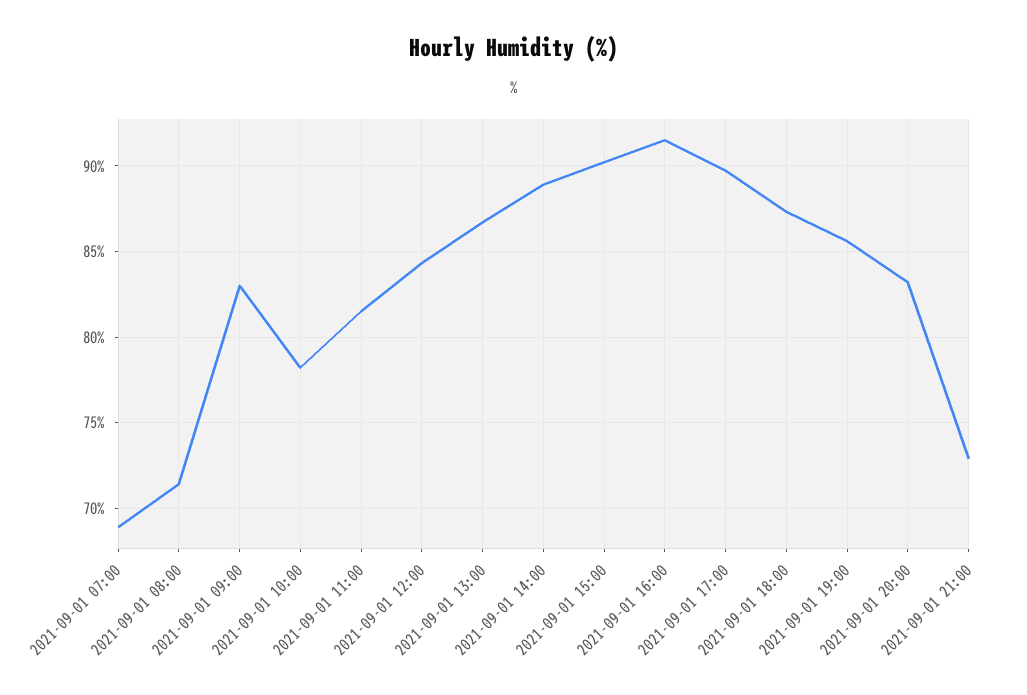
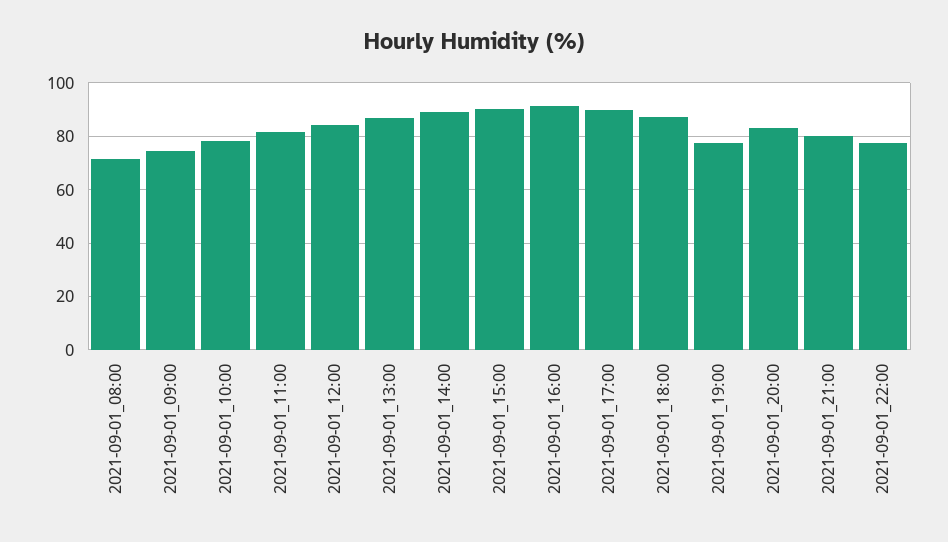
2021-09-01 07:00: 69 -> none
2021-09-01 09:00: 83 -> 75
2021-09-01 19:00: 85.5 -> 77.5
2021-09-01 21:00: 73 -> 80
2021-09-01_22:00: none -> 77.5

